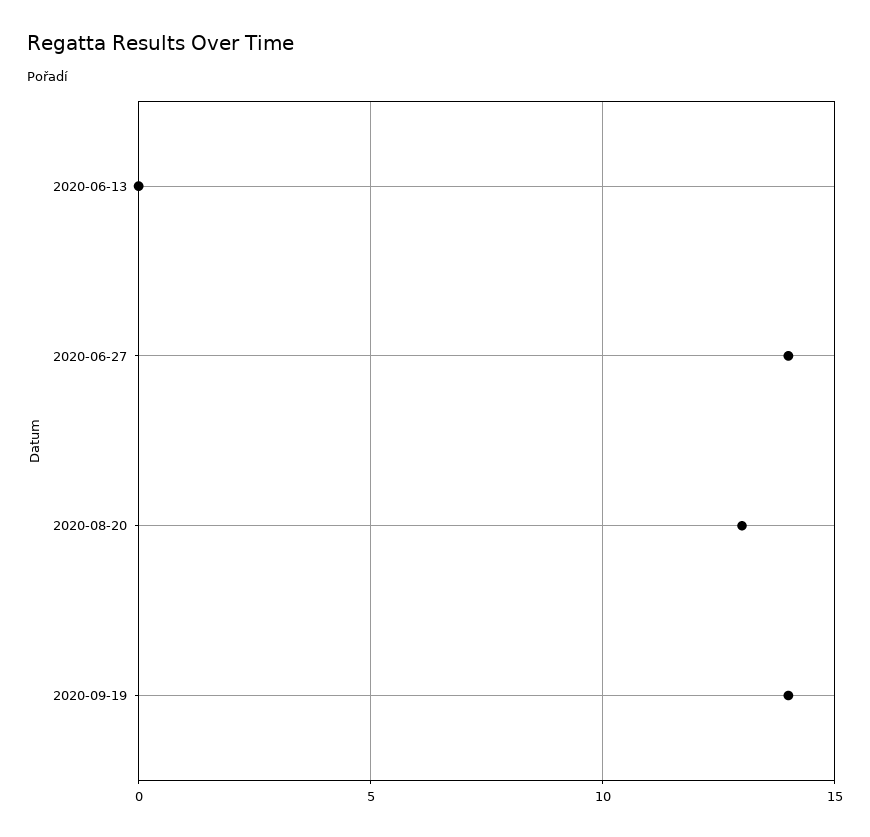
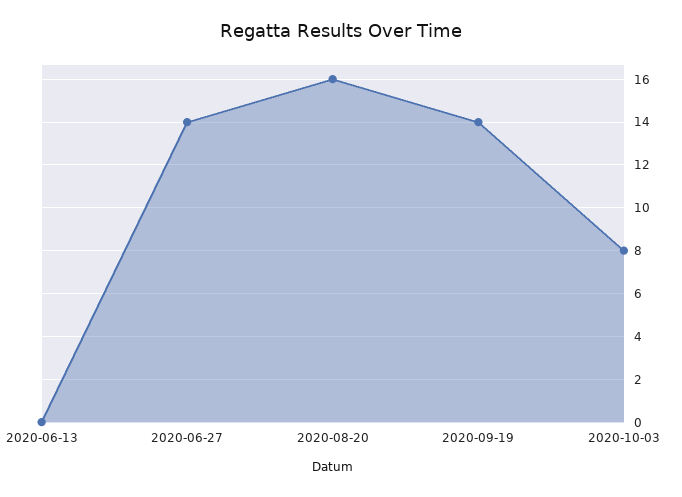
2020-08-20: 13 -> 16
2020-10-03: none -> 8

